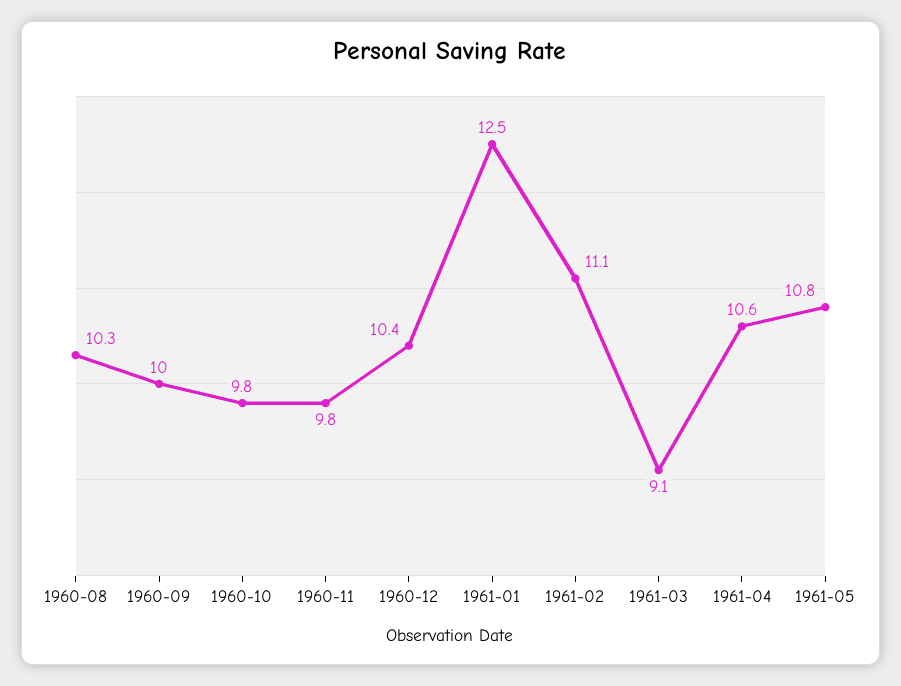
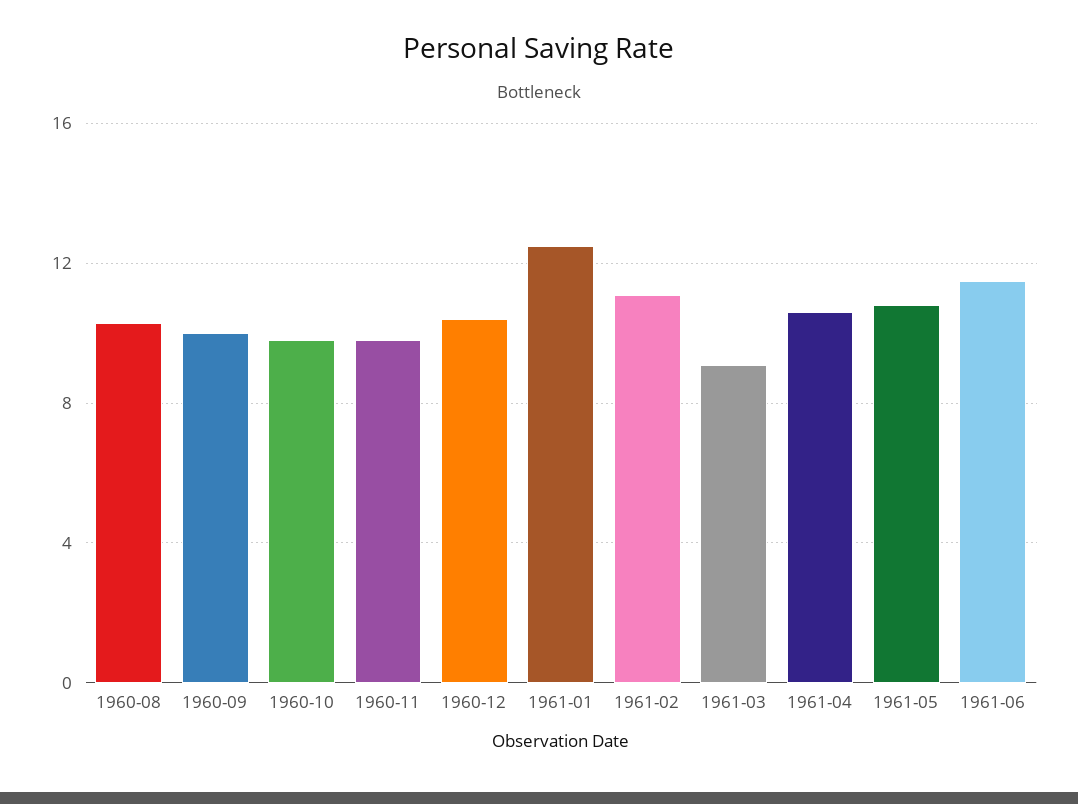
1961-06: none -> 11.5

